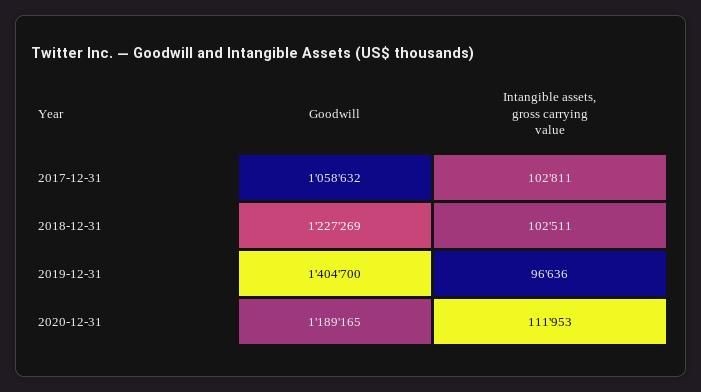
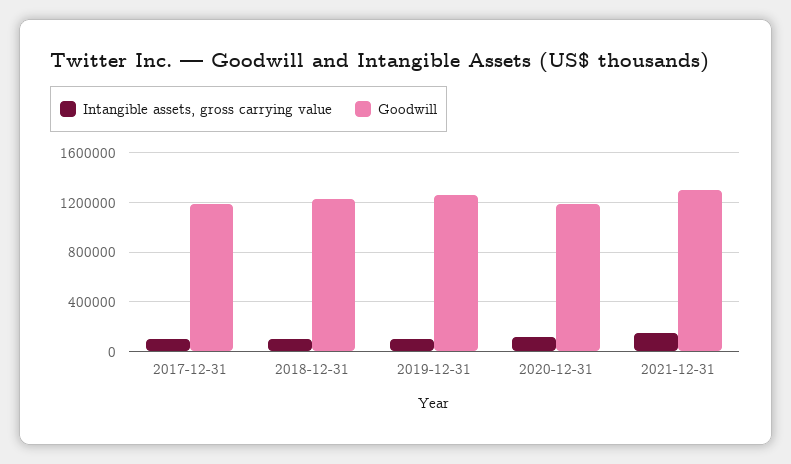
Goodwill, 2017-12-31: 1058632 -> 1200000
Goodwill, 2019-12-31: 1404700 -> 1250000
Intangible assets, gross carrying value, 2021-12-31: none -> 150000
Goodwill, 2021-12-31: none -> 1300000

